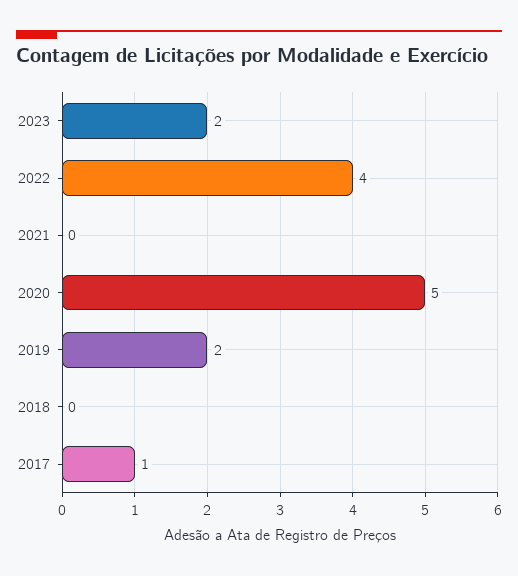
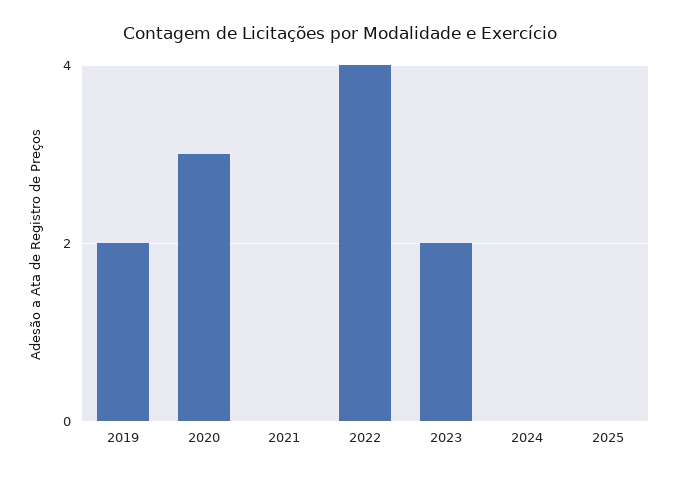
2020: 5 -> 3
2018: 0 -> none
2017: 1 -> none
2024: none -> 0
2025: none -> 0

